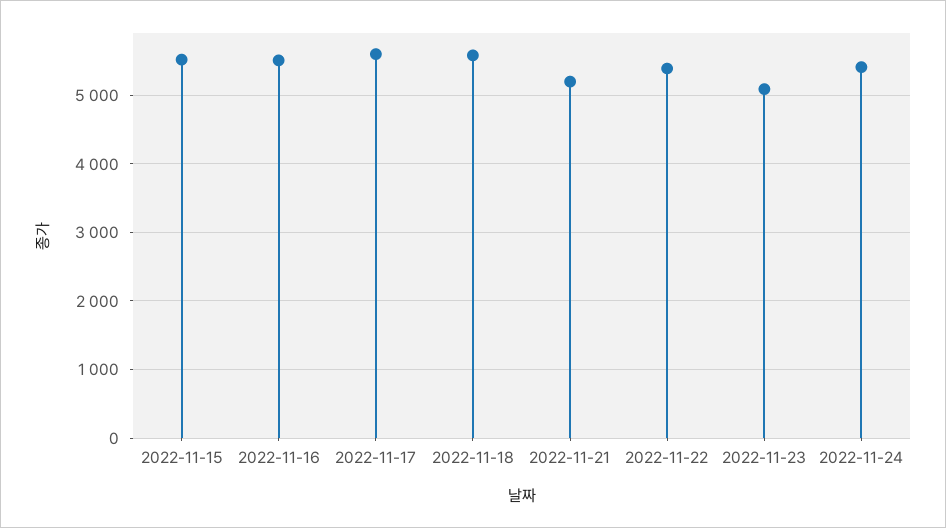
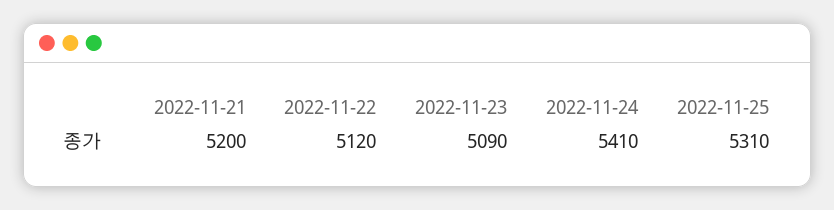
2022-11-15: 5500 -> none
2022-11-16: 5500 -> none
2022-11-17: 5600 -> none
2022-11-18: 5600 -> none
2022-11-22: 5400 -> 5120
2022-11-25: none -> 5310

